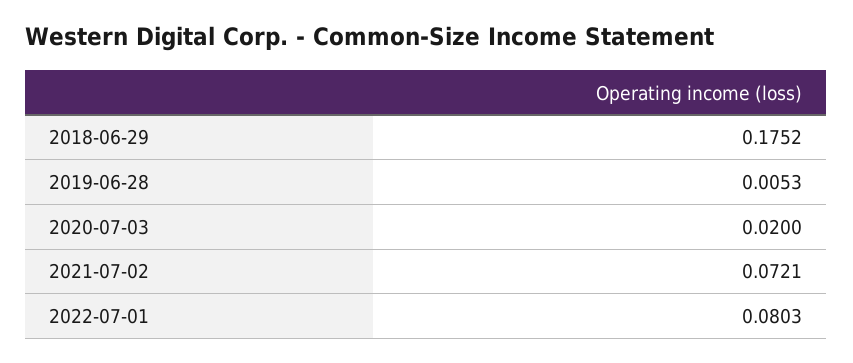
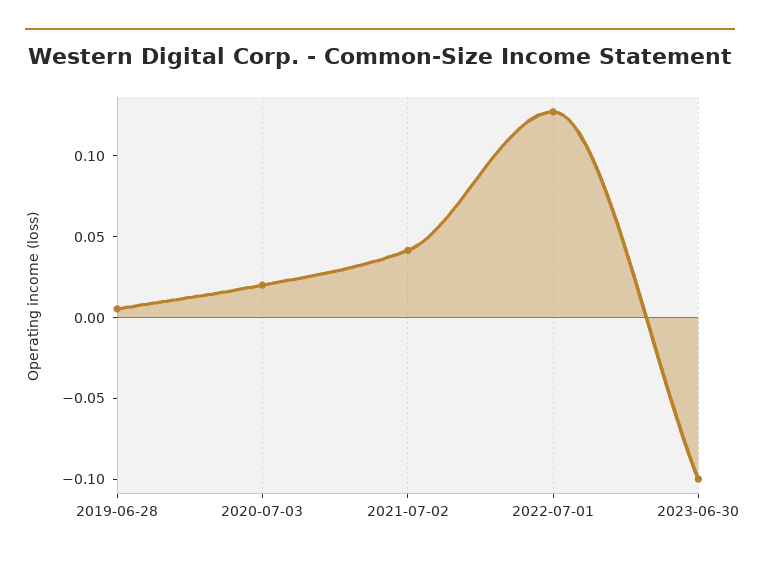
2018-06-29: 0.1752 -> none
2021-07-02: 0.0721 -> 0.04
2022-07-01: 0.0803 -> 0.13
2023-06-30: none -> -0.1

